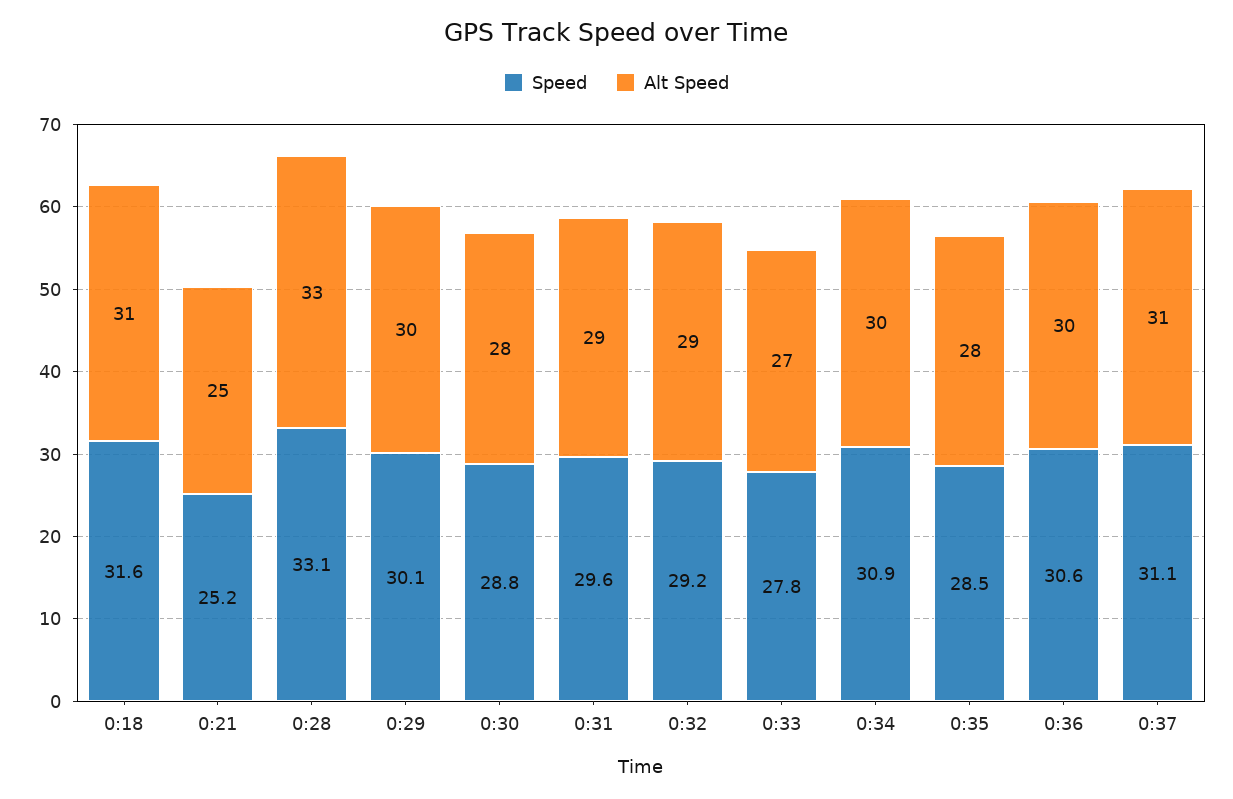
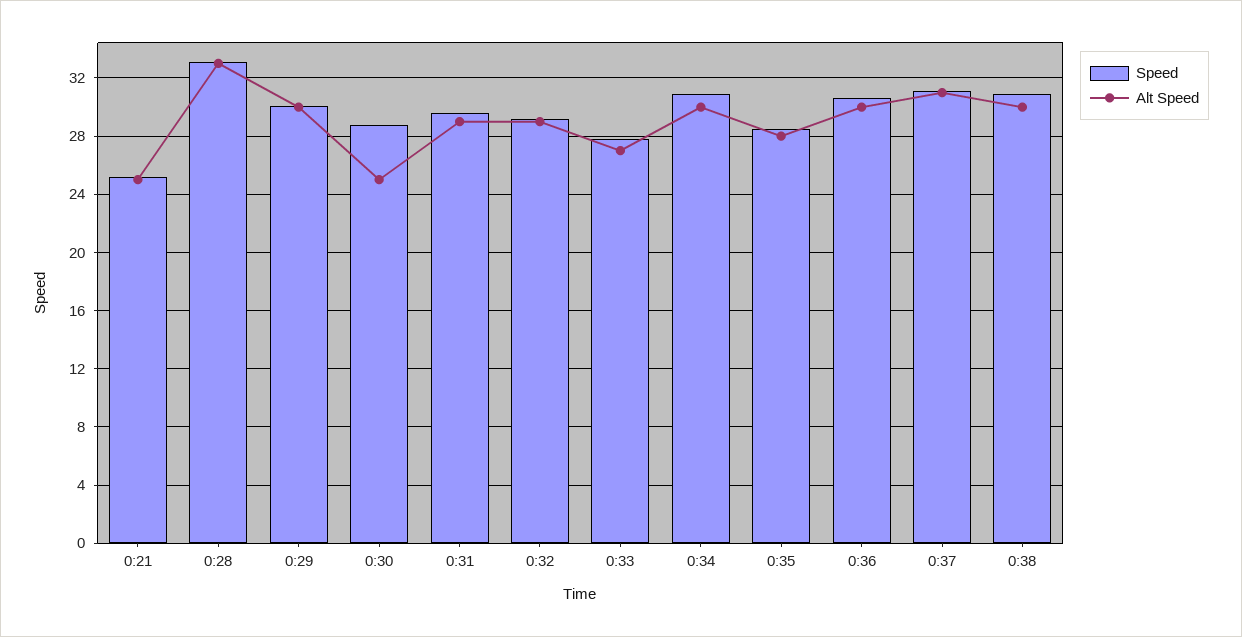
Speed, 0:18: 31.6 -> none
Alt Speed, 0:18: 31 -> none
Alt Speed, 0:30: 28 -> 25
Speed, 0:38: none -> 31
Alt Speed, 0:38: none -> 30

